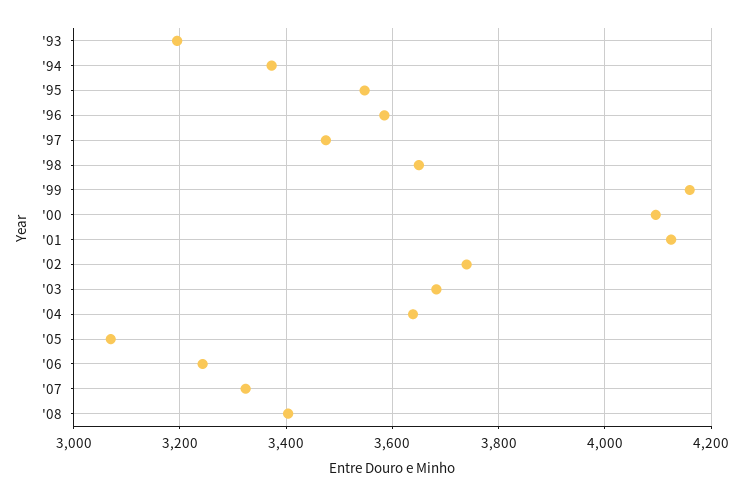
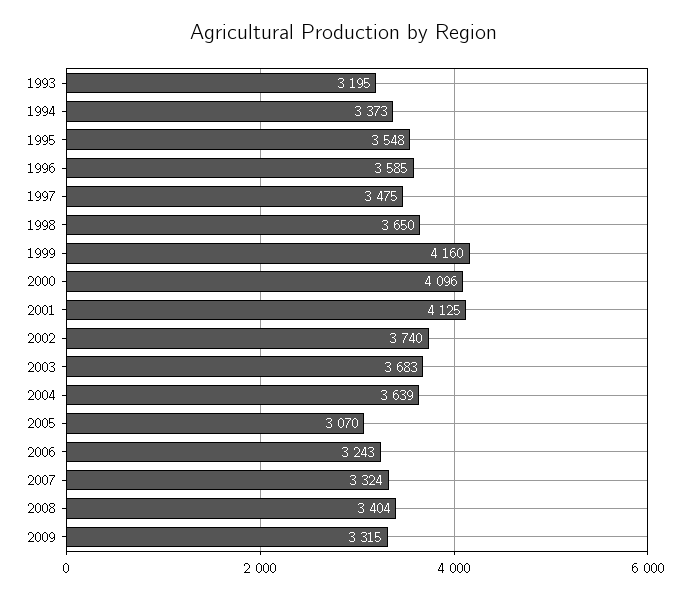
2009: none -> 3315

